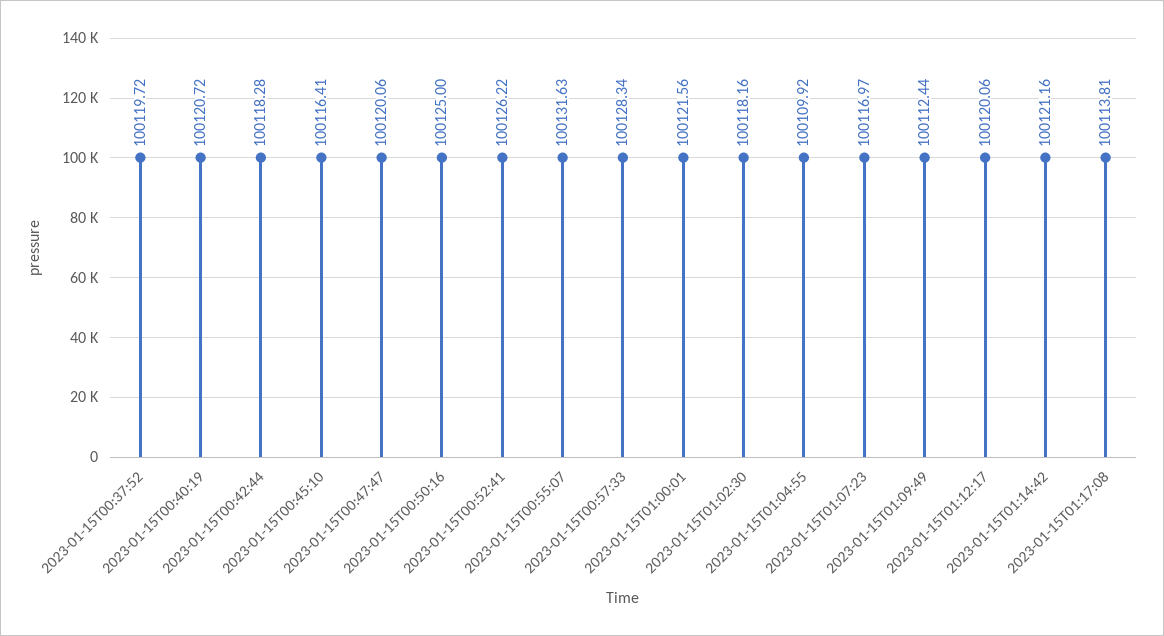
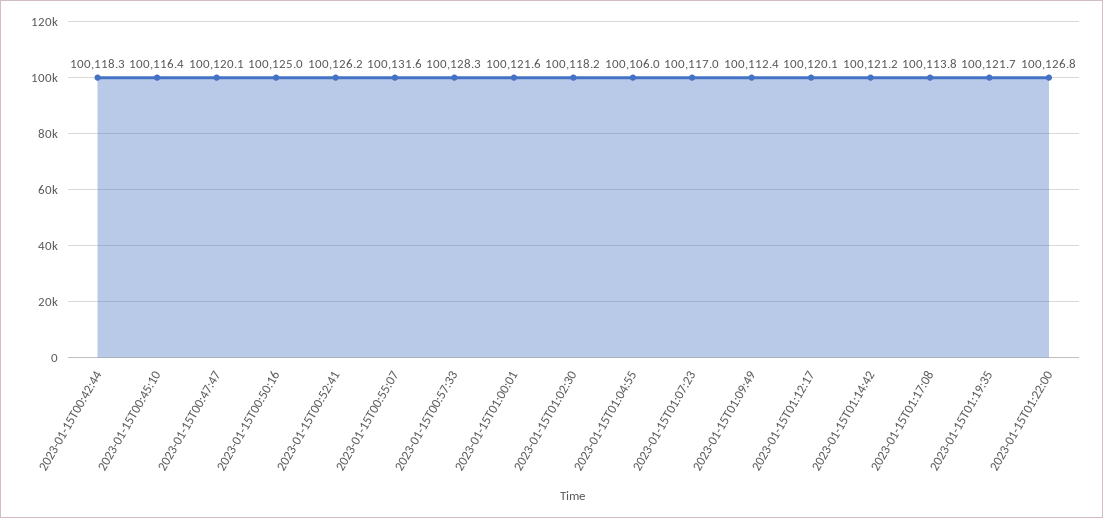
2023-01-15T00:37:52: 100119.72 -> none
2023-01-15T00:40:19: 100120.72 -> none
2023-01-15T01:04:55: 100109.92 -> 100106
2023-01-15T01:19:35: none -> 100121.7
2023-01-15T01:22:00: none -> 100126.8

